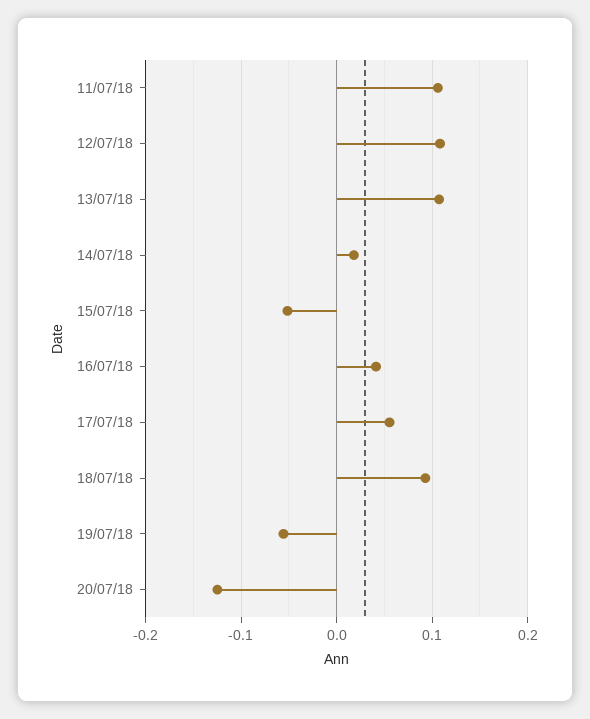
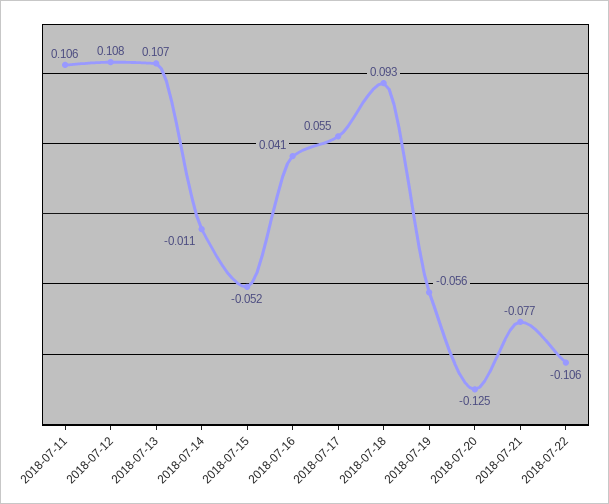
14/07/18: 0.02 -> -0.011
2018-07-21: none -> -0.077
2018-07-22: none -> -0.106

